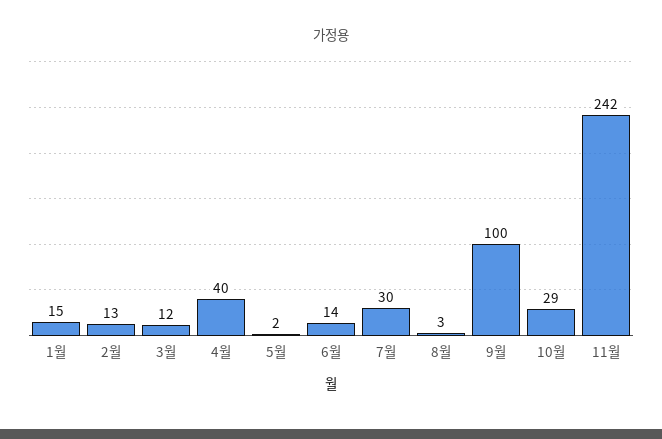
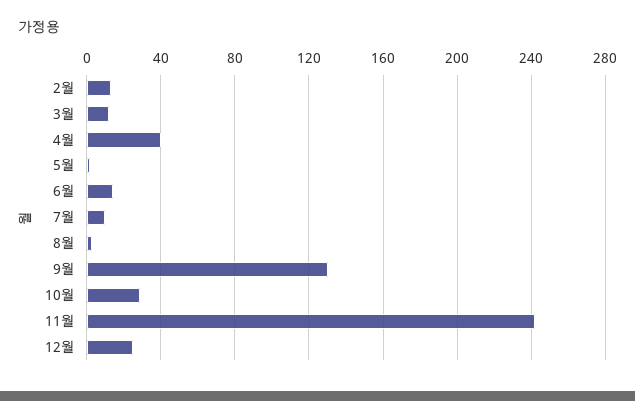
1월: 15 -> none
7월: 30 -> 10
9월: 100 -> 130
12월: none -> 25

